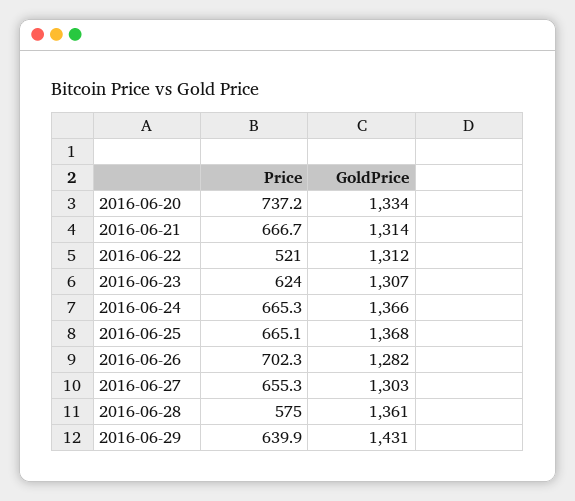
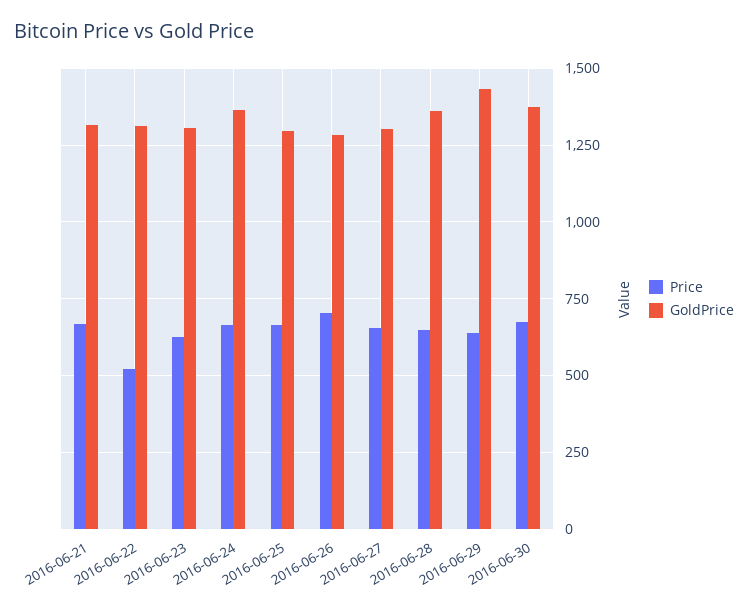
Price, 2016-06-20: 737.2 -> none
GoldPrice, 2016-06-20: 1334 -> none
GoldPrice, 2016-06-25: 1368 -> 1300
Price, 2016-06-28: 575 -> 650
Price, 2016-06-30: none -> 675
GoldPrice, 2016-06-30: none -> 1375

